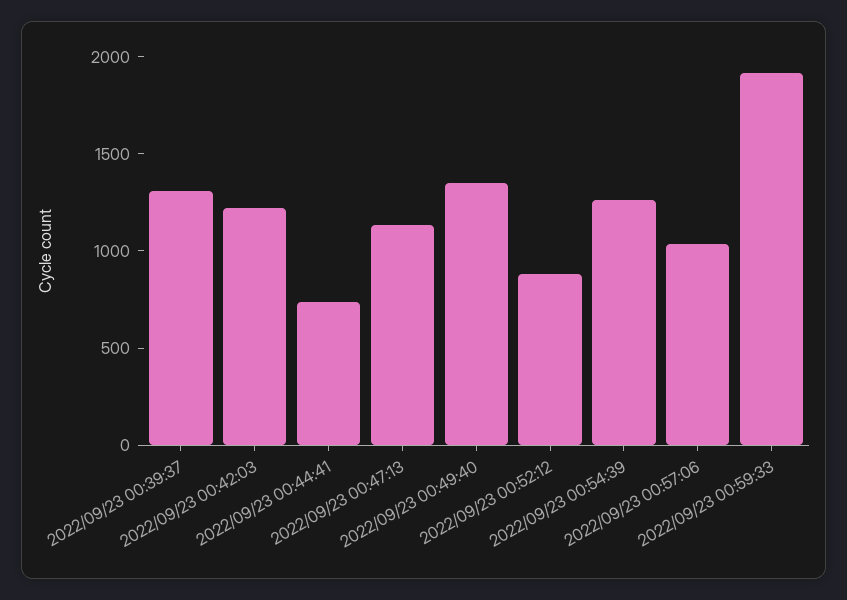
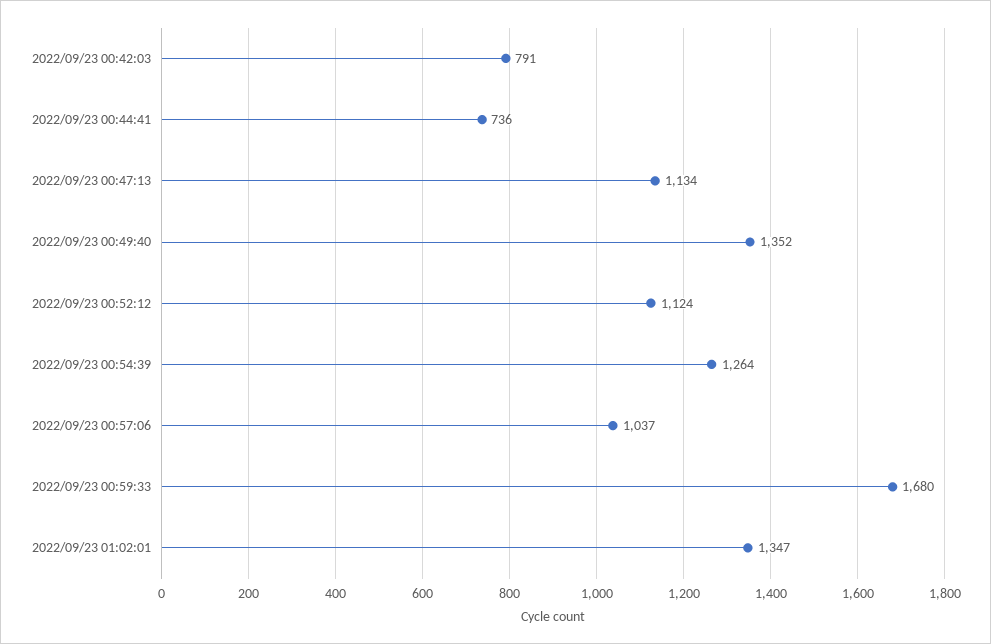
2022/09/23 00:39:37: 1300 -> none
2022/09/23 00:42:03: 1200 -> 791
2022/09/23 00:52:12: 900 -> 1124
2022/09/23 00:59:33: 1900 -> 1680
2022/09/23 01:02:01: none -> 1347

